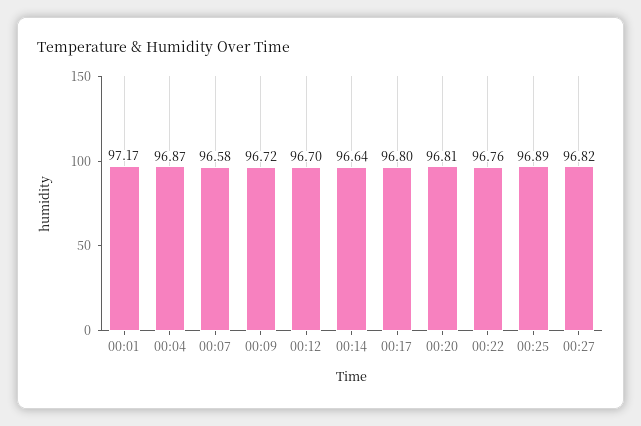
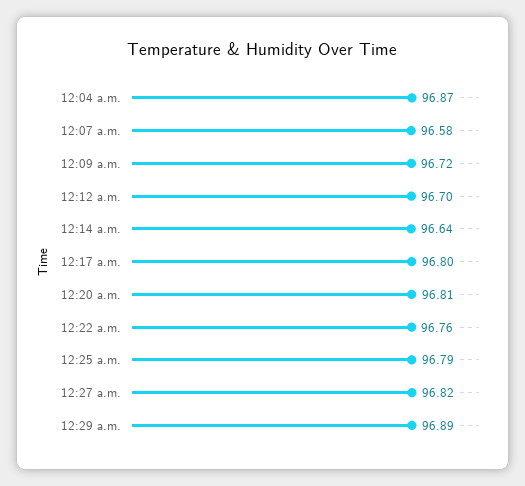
00:01: 97.17 -> none
00:25: 96.89 -> 96.79
12:29 a.m.: none -> 96.89

